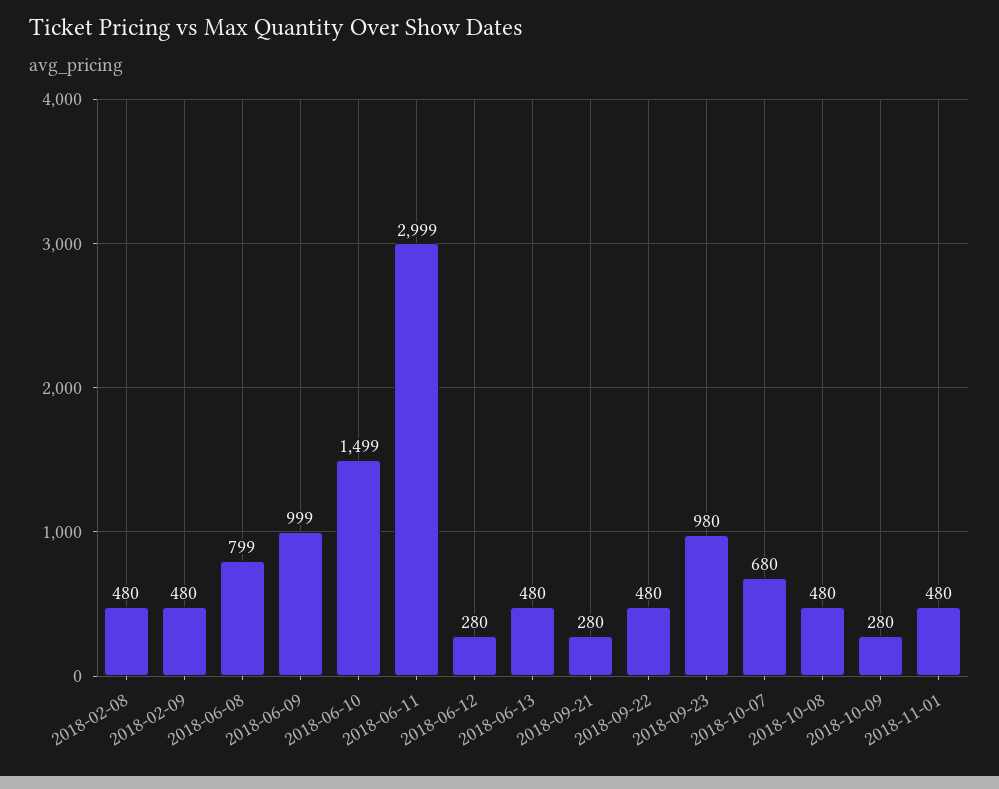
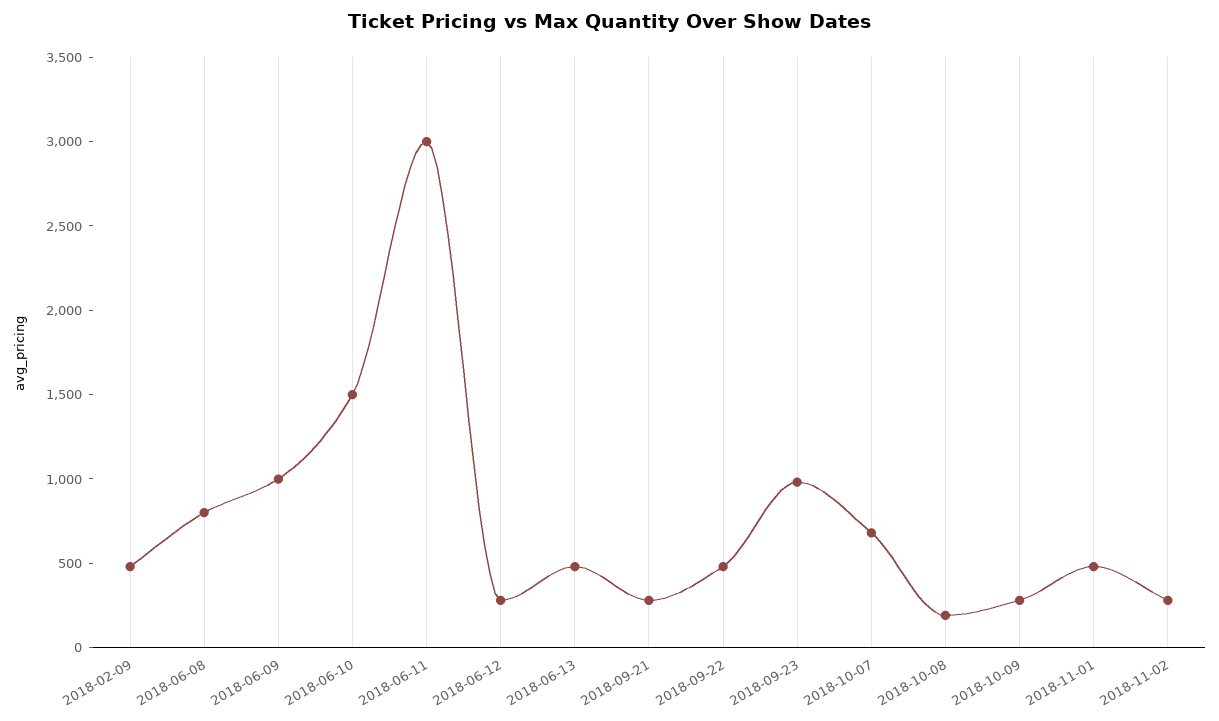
2018-02-08: 480 -> none
2018-10-08: 480 -> 200
2018-11-02: none -> 300

